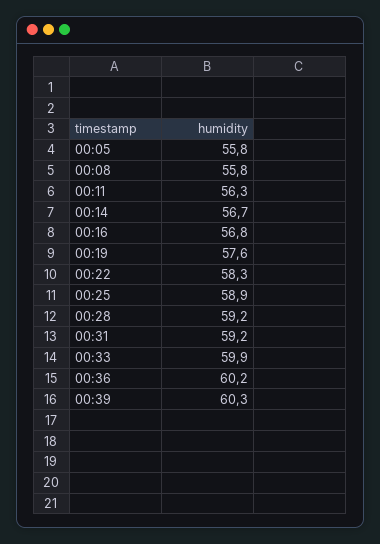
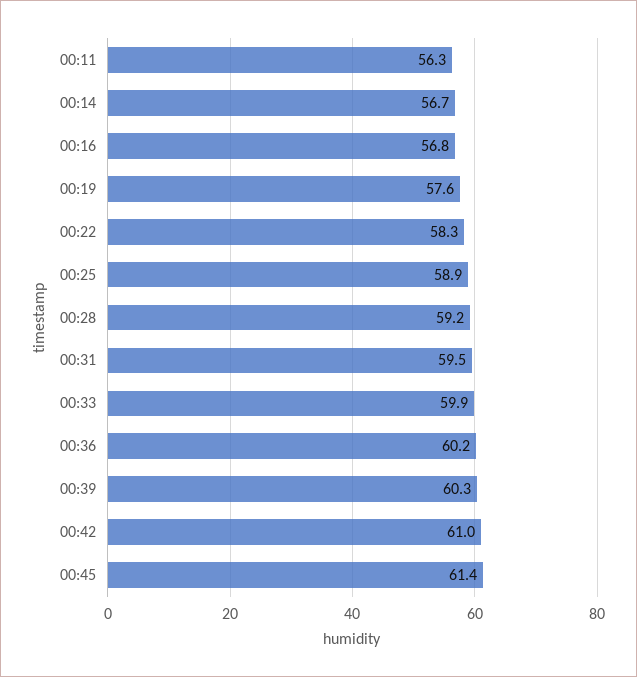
00:05: 55.8 -> none
00:08: 55.8 -> none
00:31: 59.2 -> 59.5
00:42: none -> 61
00:45: none -> 61.4

